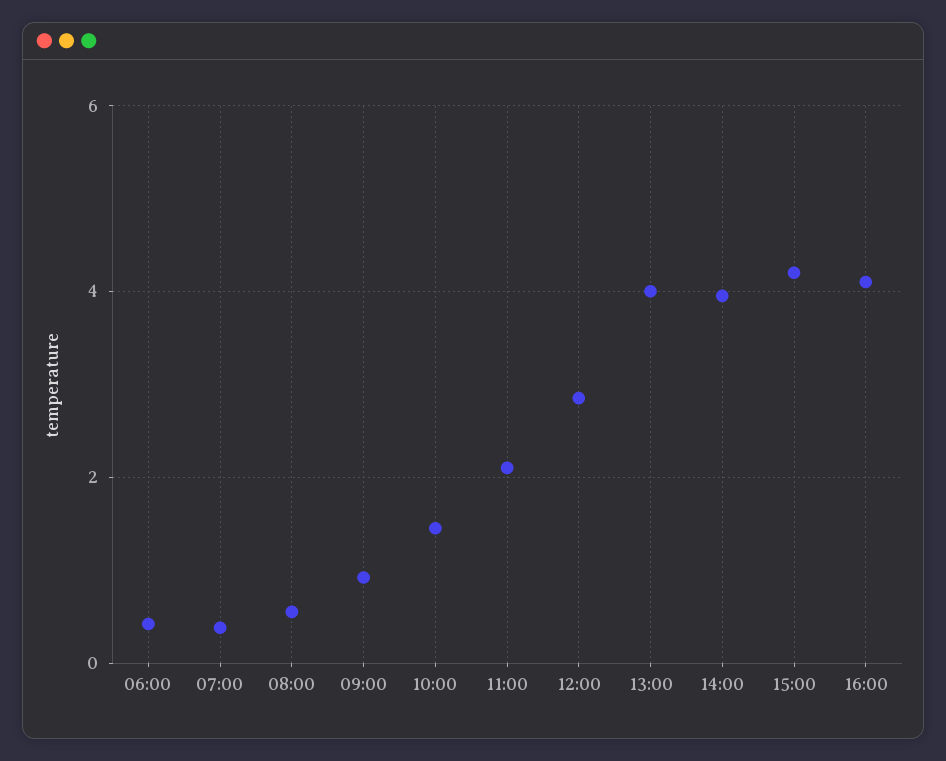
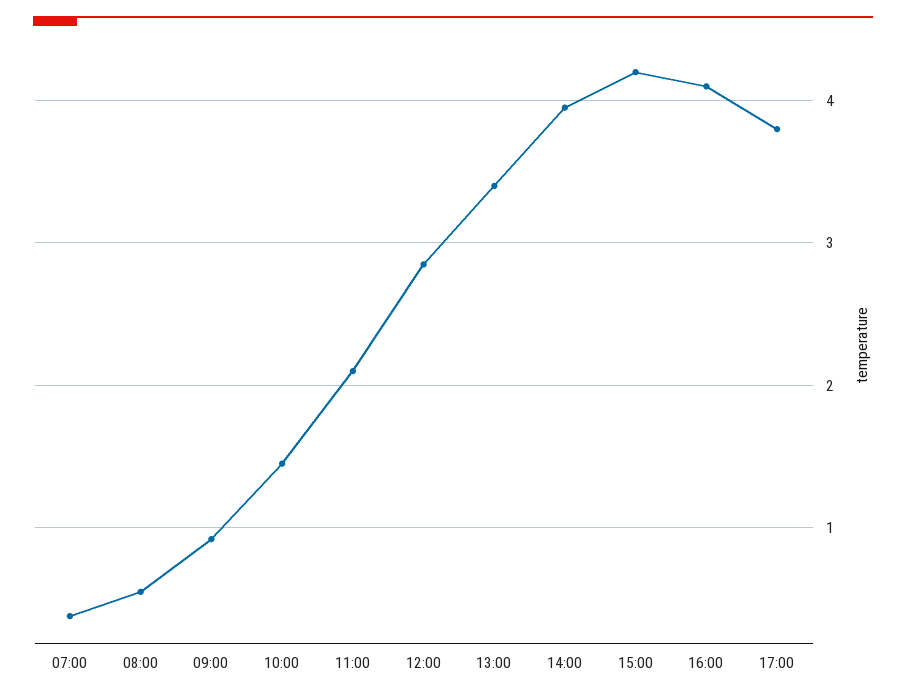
06:00: 0.4 -> none
13:00: 4 -> 3.4
17:00: none -> 3.8

